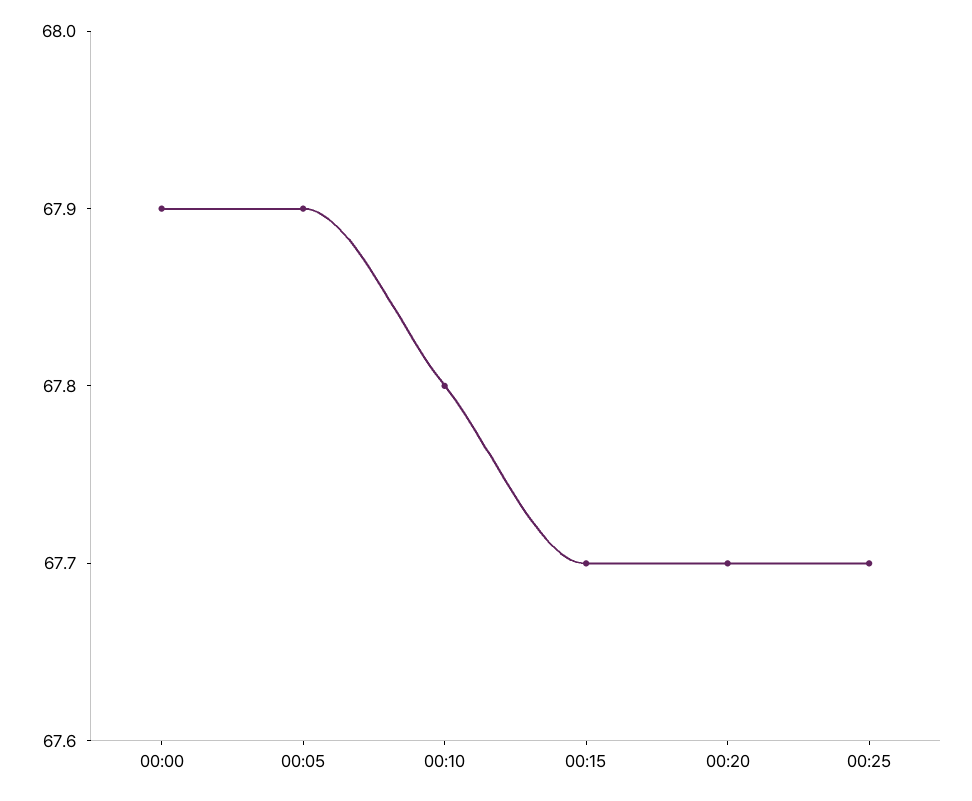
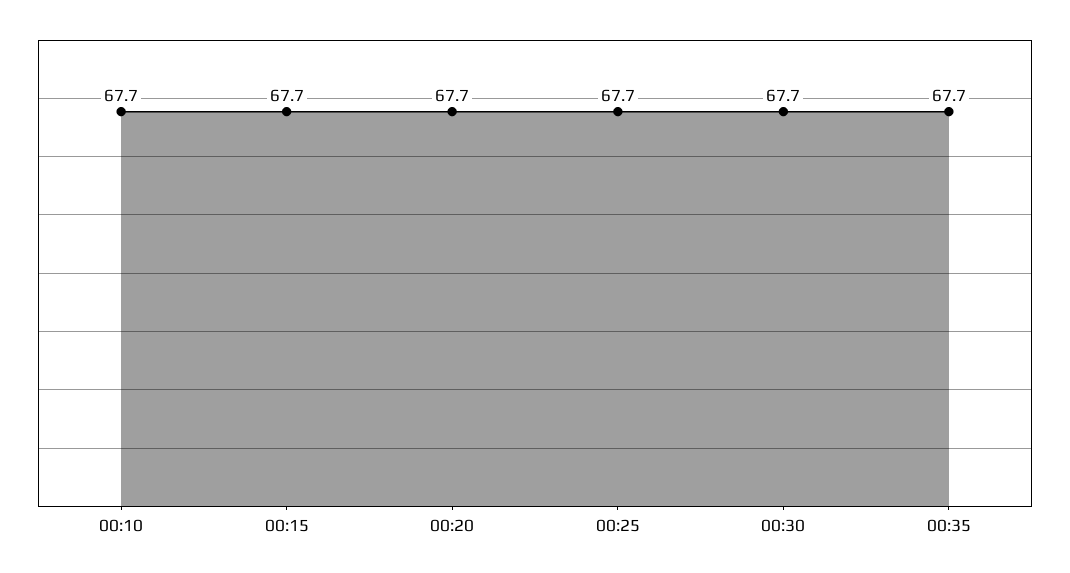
00:00: 67.9 -> none
00:05: 67.9 -> none
00:10: 67.8 -> 67.7
00:30: none -> 67.7
00:35: none -> 67.7

